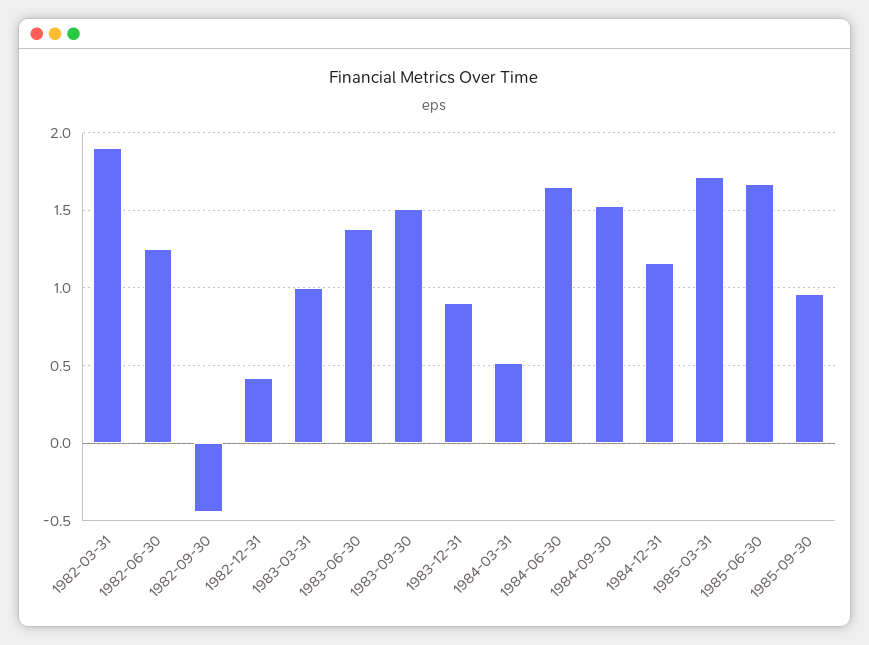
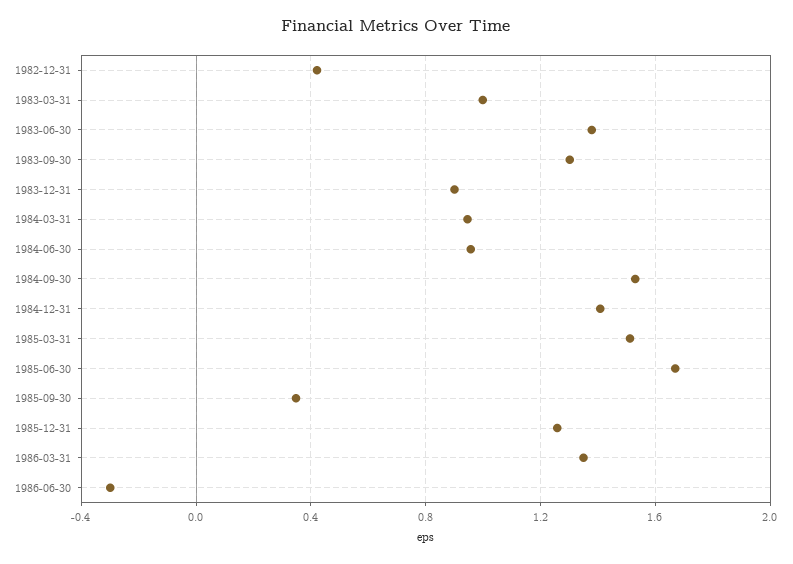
1982-03-31: 1.9 -> none
1982-06-30: 1.25 -> none
1982-09-30: -0.45 -> none
1983-09-30: 1.5 -> 1.3
1984-03-31: 0.5 -> 0.95
1984-06-30: 1.65 -> 0.95
1984-12-31: 1.15 -> 1.4
1985-03-31: 1.7 -> 1.5
1985-09-30: 0.95 -> 0.35
1985-12-31: none -> 1.25
1986-03-31: none -> 1.35
1986-06-30: none -> -0.3

